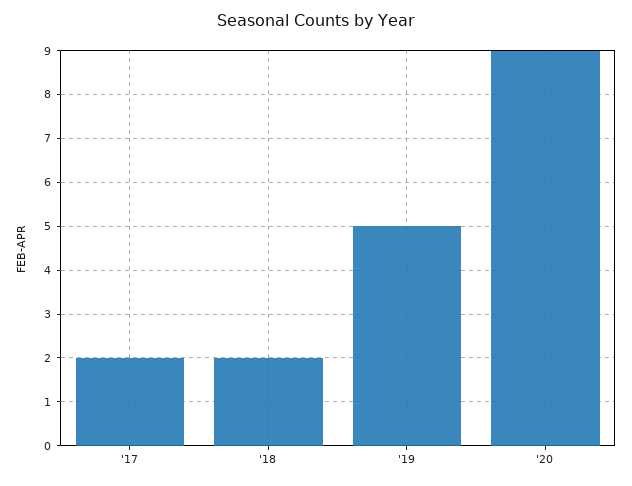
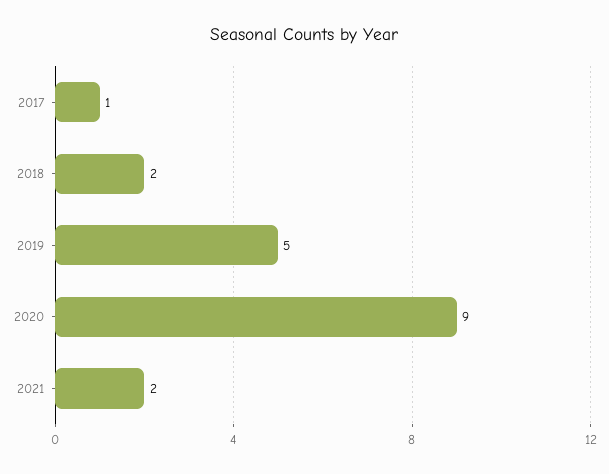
'17: 2 -> 1
2021: none -> 2

